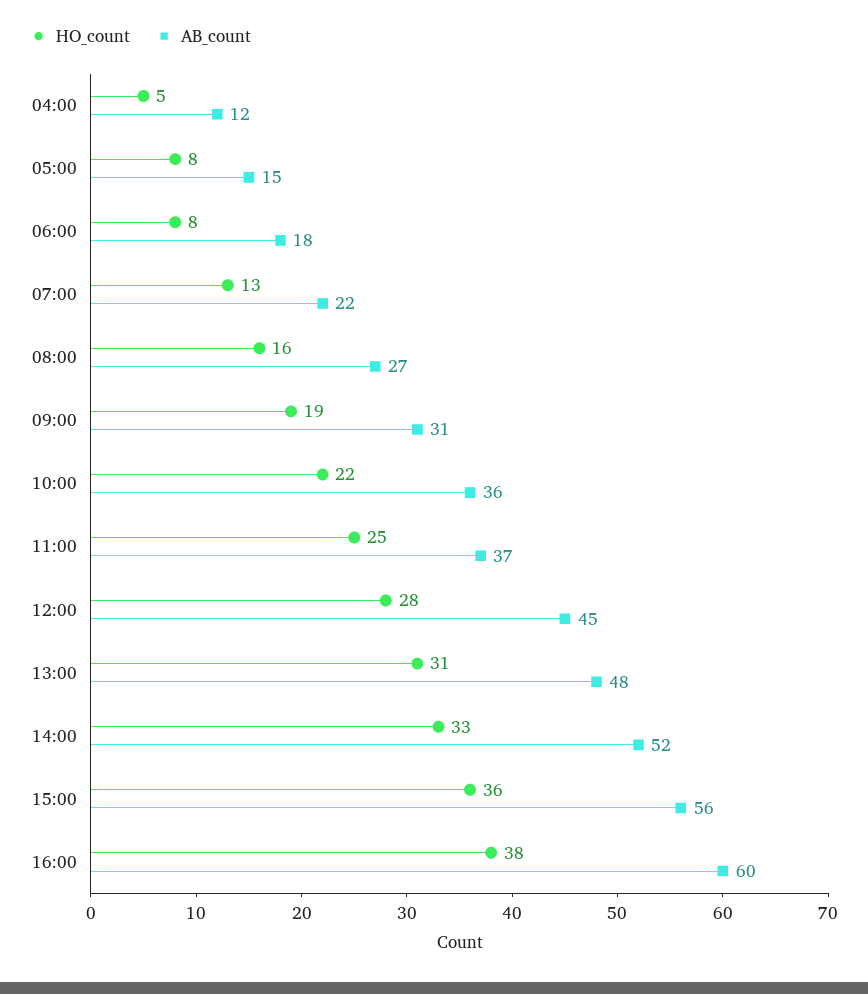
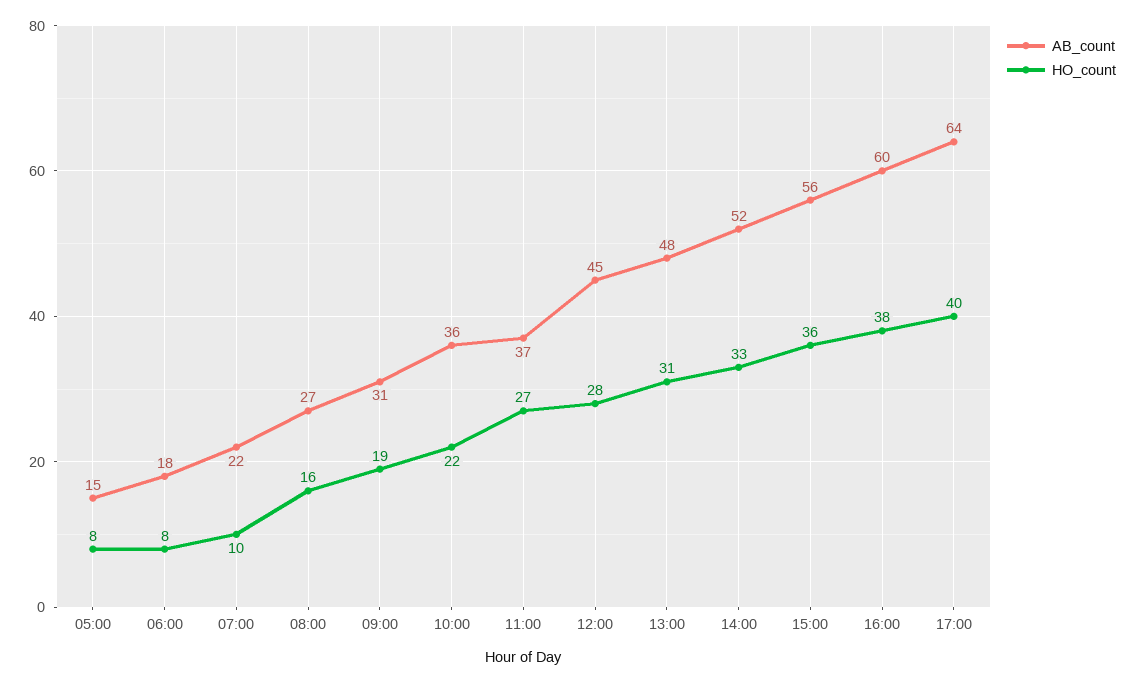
HO_count, 04:00: 5 -> none
AB_count, 04:00: 12 -> none
HO_count, 07:00: 13 -> 10
HO_count, 11:00: 25 -> 27
AB_count, 17:00: none -> 64
HO_count, 17:00: none -> 40

